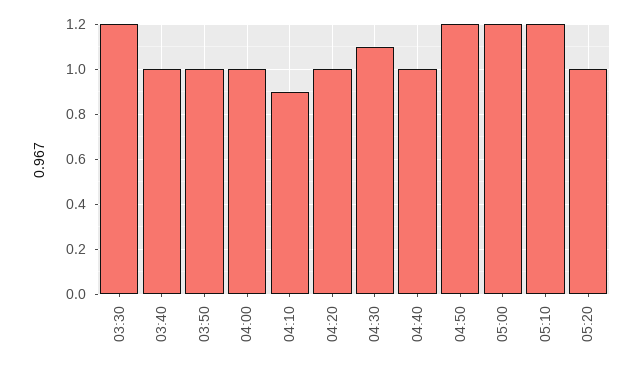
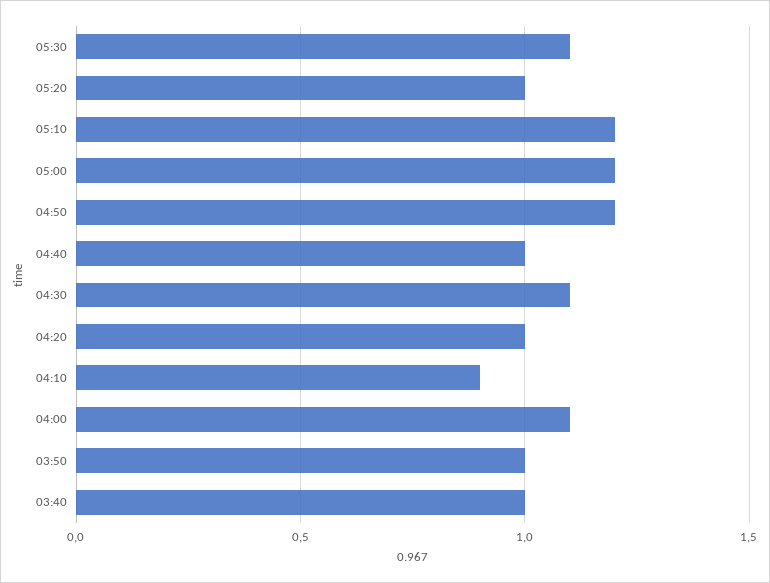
03:30: 1.2 -> none
04:00: 1 -> 1.1
05:30: none -> 1.1

